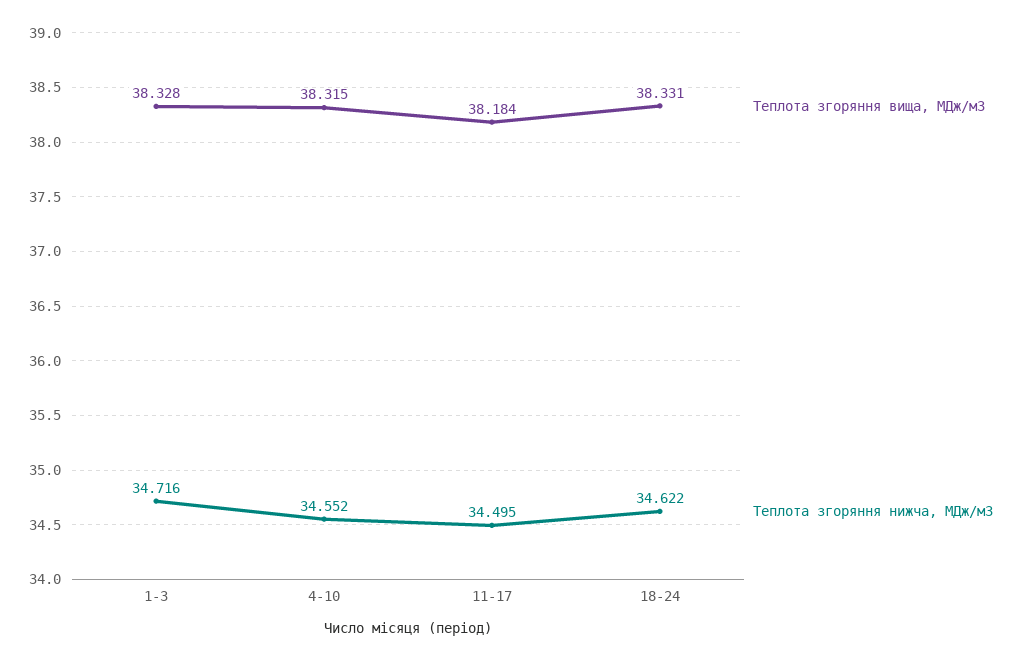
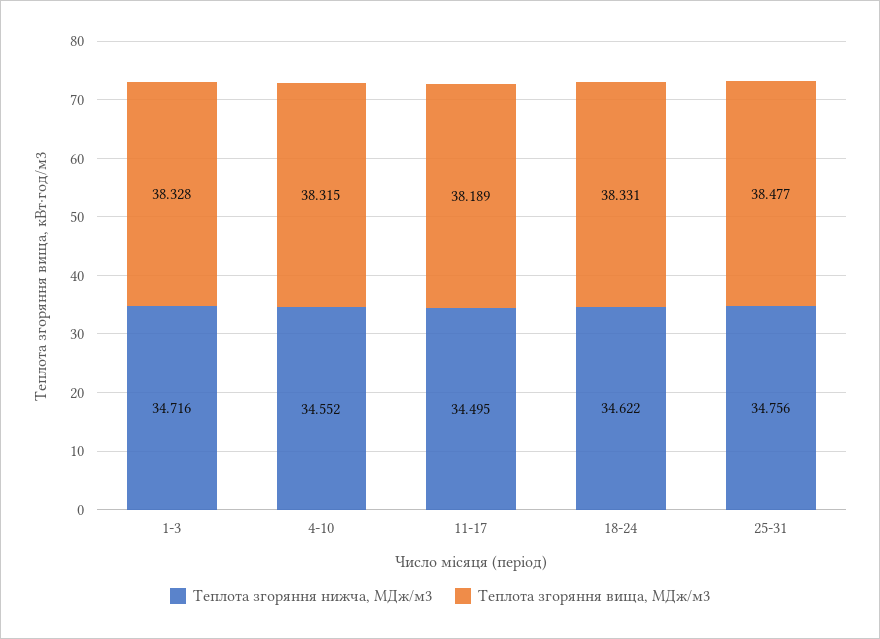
Теплота згоряння вища, МДж/м3, 11-17: 38.184 -> 38.189
Теплота згоряння нижча, МДж/м3, 25-31: none -> 34.756
Теплота згоряння вища, МДж/м3, 25-31: none -> 38.477

